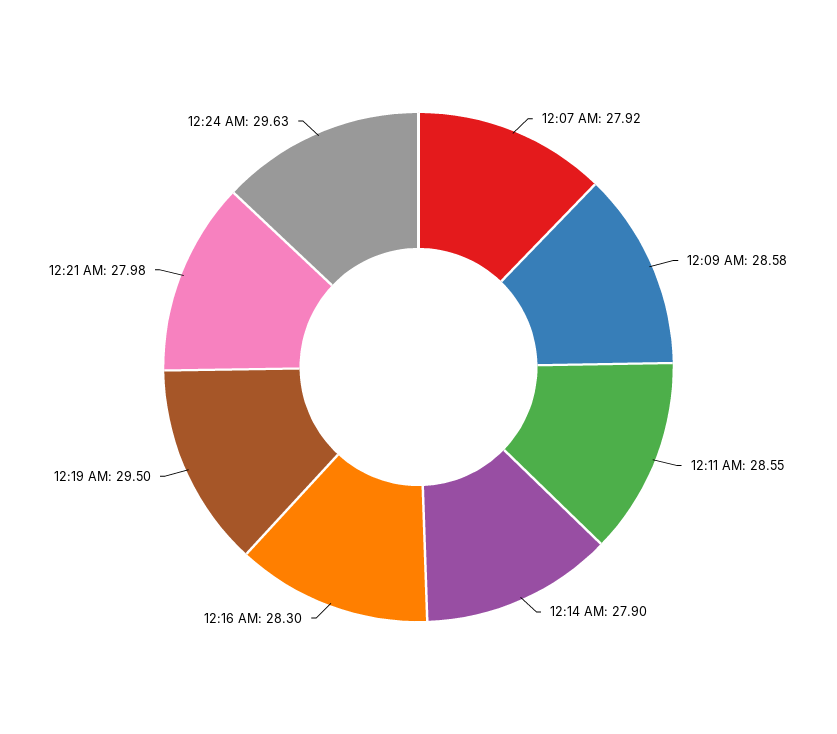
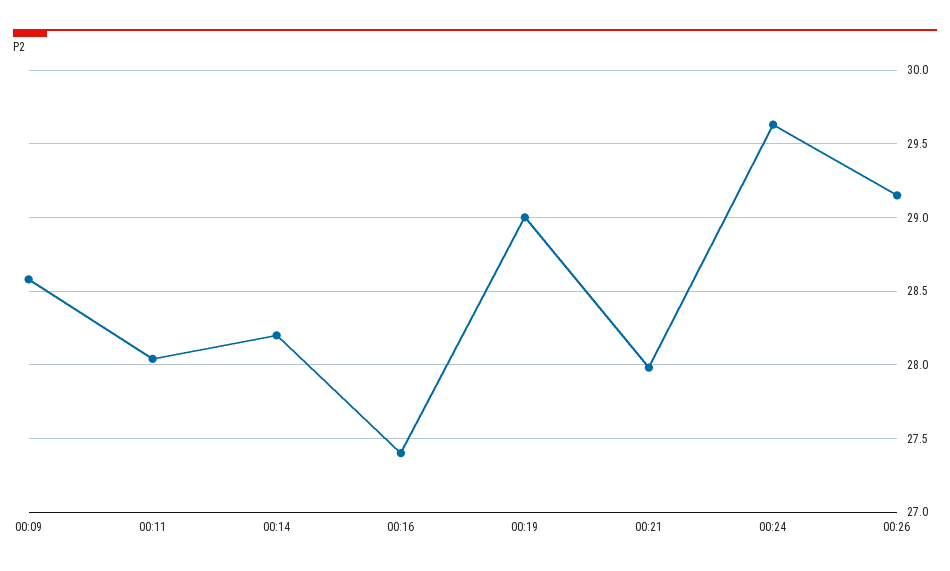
12:07 AM: 27.92 -> none
12:11 AM: 28.55 -> 28.05
12:14 AM: 27.9 -> 28.2
12:16 AM: 28.3 -> 27.4
12:19 AM: 29.5 -> 29
00:26: none -> 29.15

